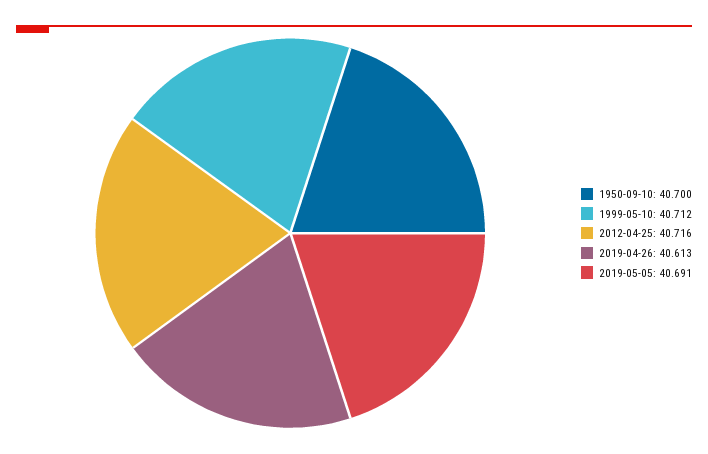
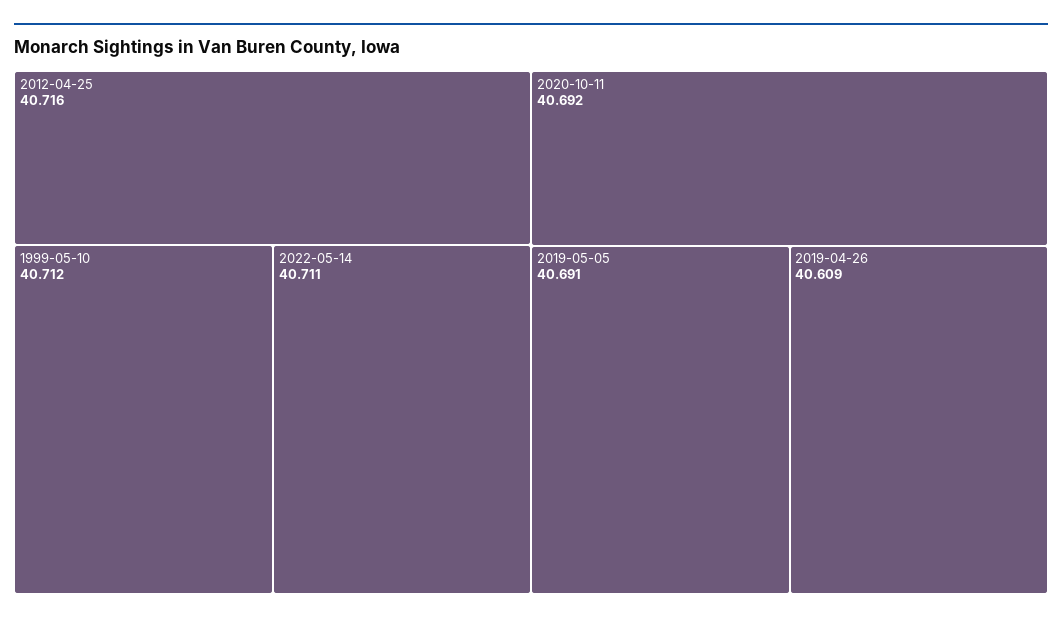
1950-09-10: 40.7 -> none
2019-04-26: 40.613 -> 40.609
2022-05-14: none -> 40.711
2020-10-11: none -> 40.692

